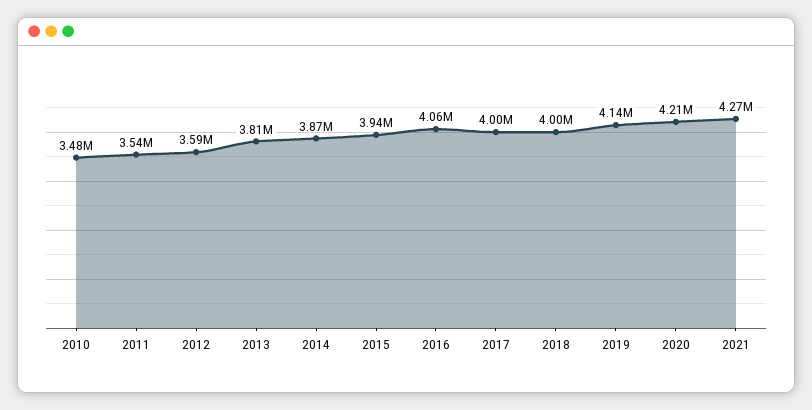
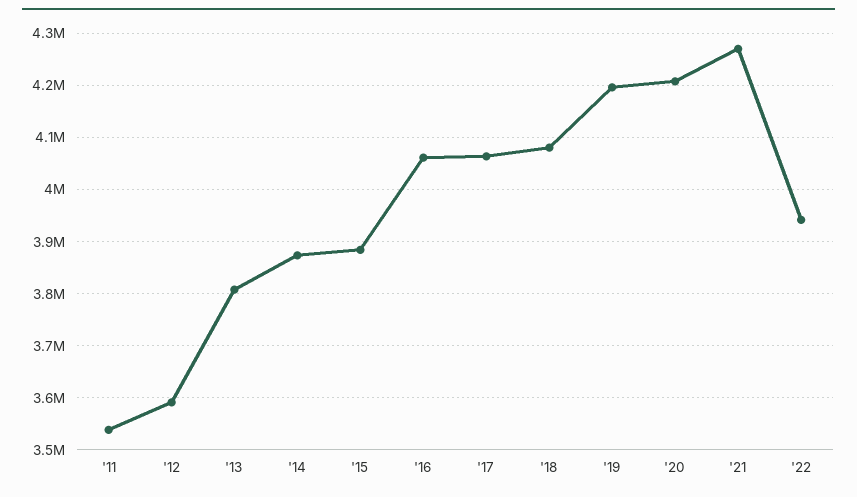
2010: 3480000 -> none
2015: 3940000 -> 3880000
2017: 4000000 -> 4060000
2018: 4000000 -> 4080000
2019: 4140000 -> 4200000
'22: none -> 3940000

